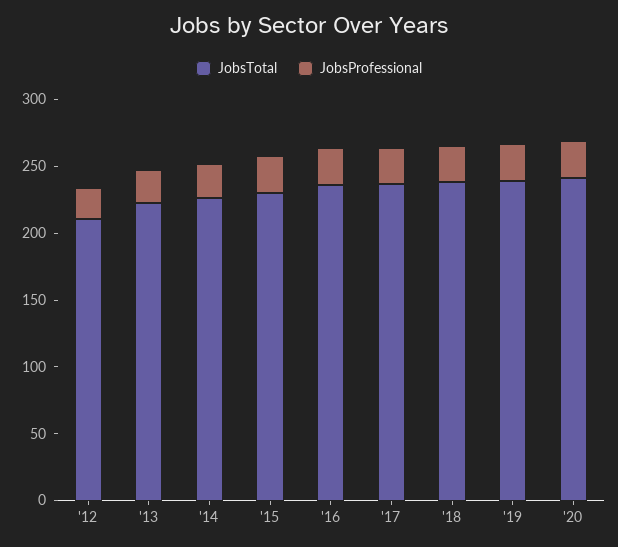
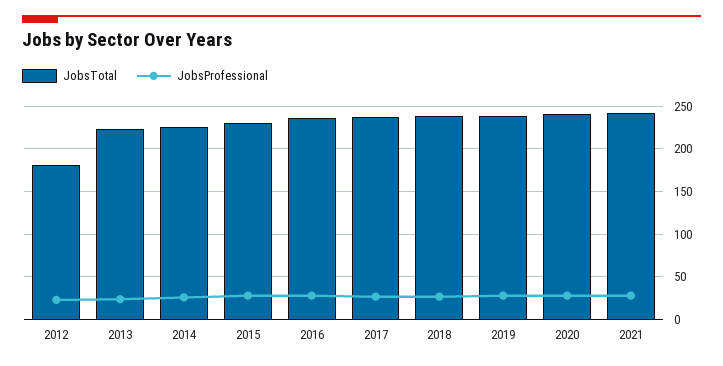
JobsTotal, '12: 210 -> 180
JobsTotal, 2021: none -> 240
JobsProfessional, 2021: none -> 30

